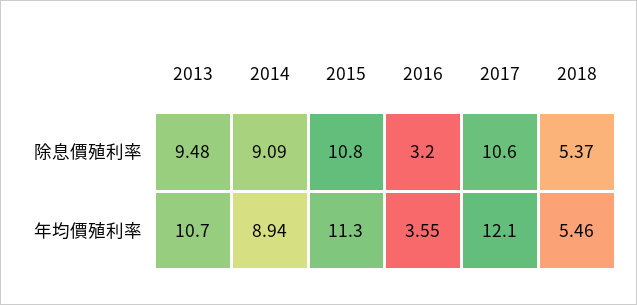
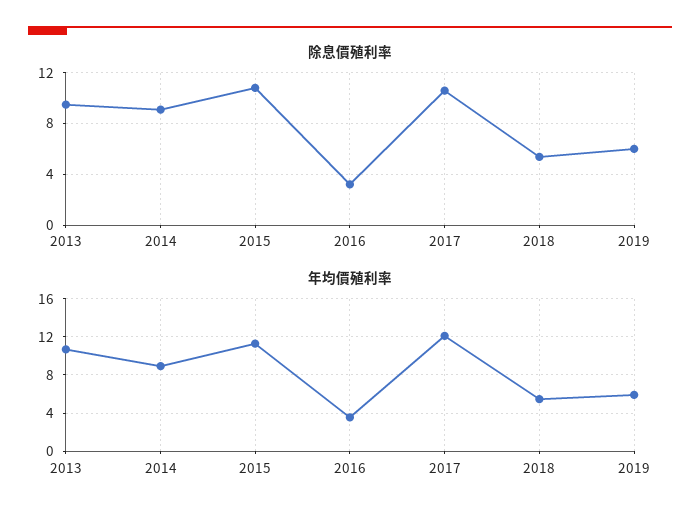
除息價殖利率, 2019: none -> 6
年均價殖利率, 2019: none -> 6

